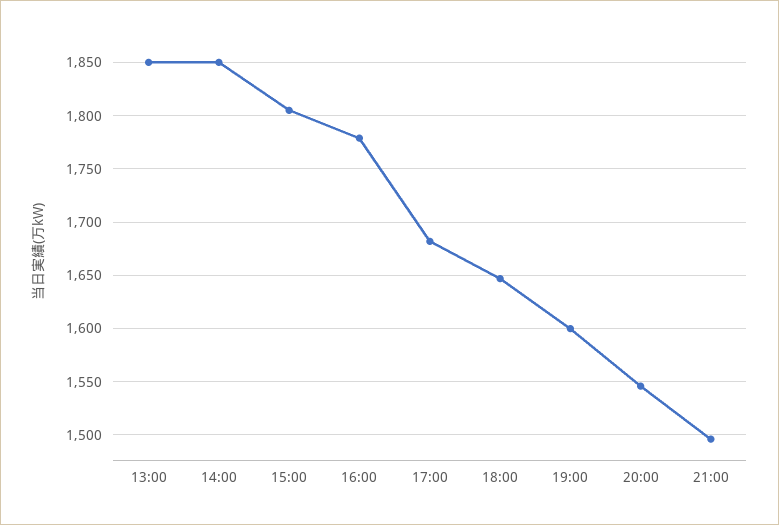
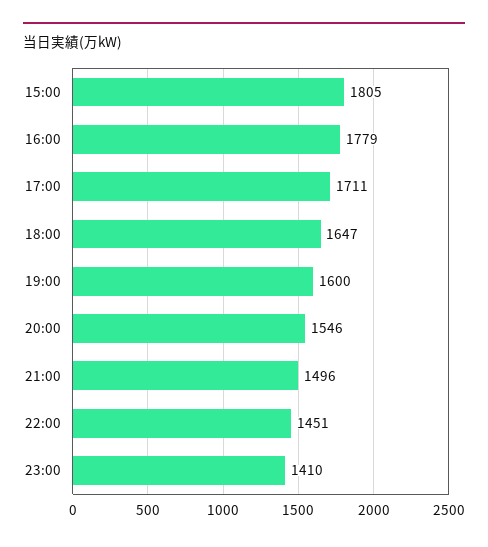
13:00: 1850 -> none
14:00: 1850 -> none
17:00: 1680 -> 1711
22:00: none -> 1451
23:00: none -> 1410

